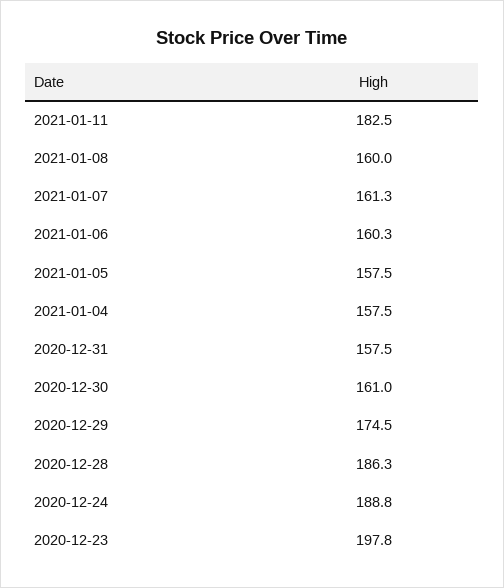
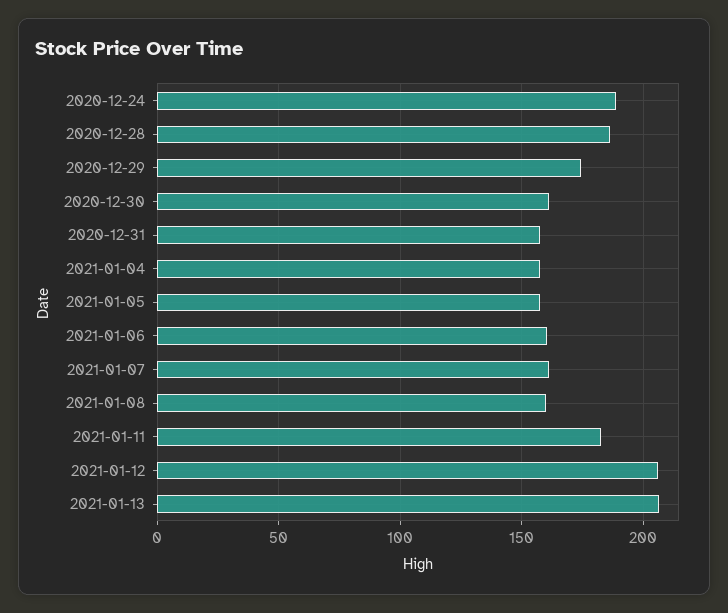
2020-12-23: 197.8 -> none
2021-01-12: none -> 205
2021-01-13: none -> 205

